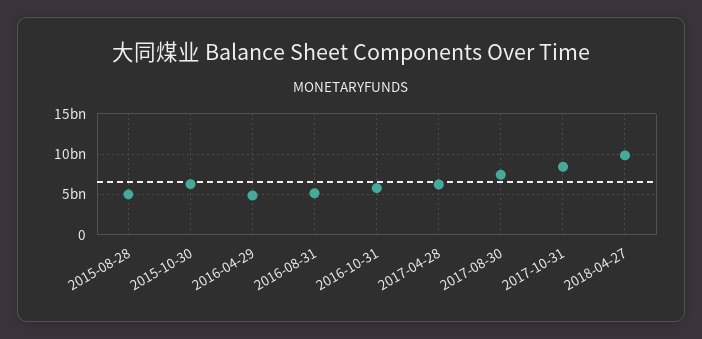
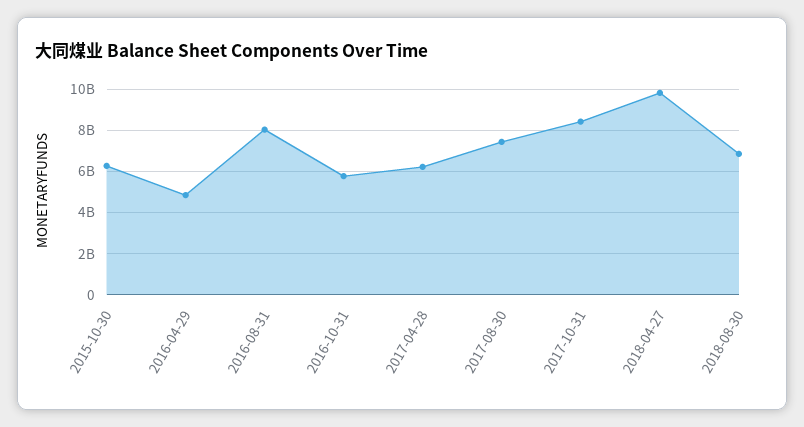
2015-08-28: 5000000000 -> none
2016-08-31: 5000000000 -> 8000000000
2018-08-30: none -> 7000000000

